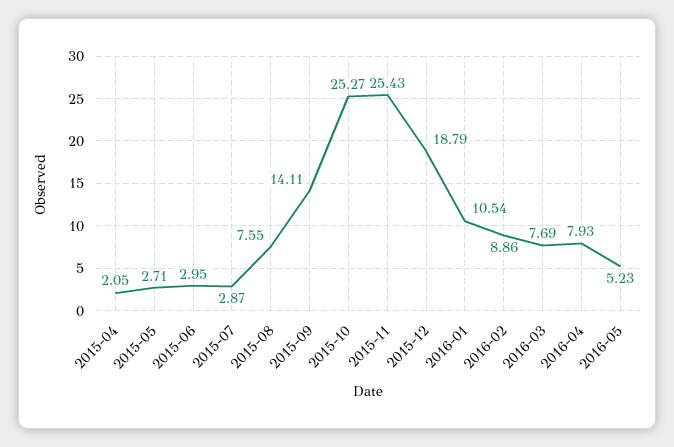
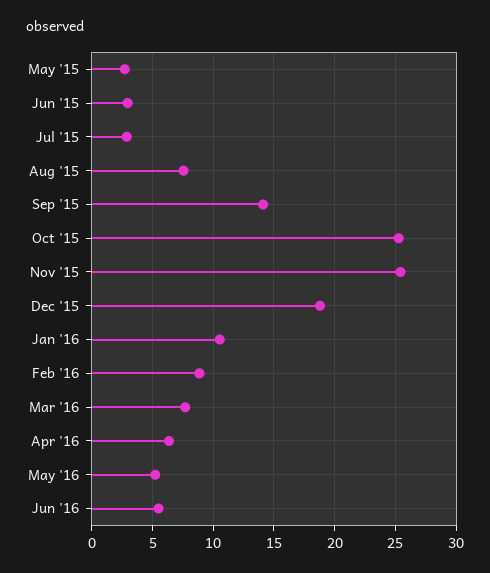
2015-04: 2.05 -> none
2016-04: 7.93 -> 6.5
Jun '16: none -> 5.5

